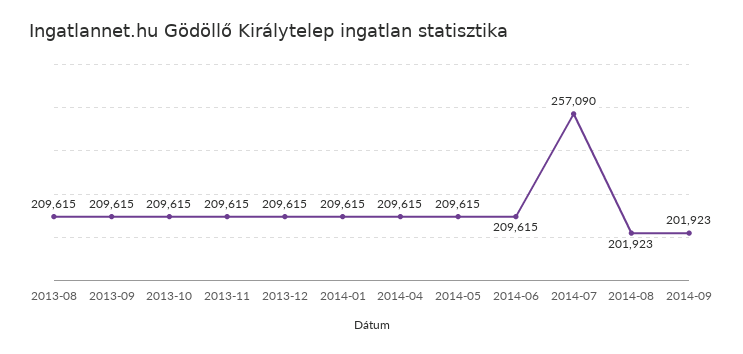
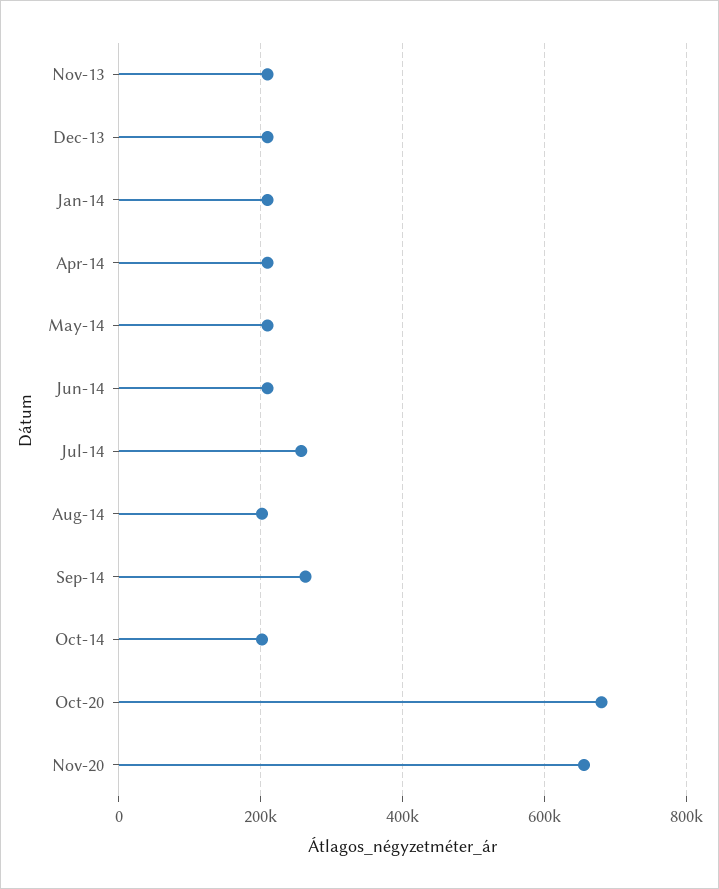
2013-08: 209615 -> none
2013-09: 209615 -> none
2013-10: 209615 -> none
2014-09: 201923 -> 260000
Oct-14: none -> 200000
Oct-20: none -> 680000
Nov-20: none -> 660000

